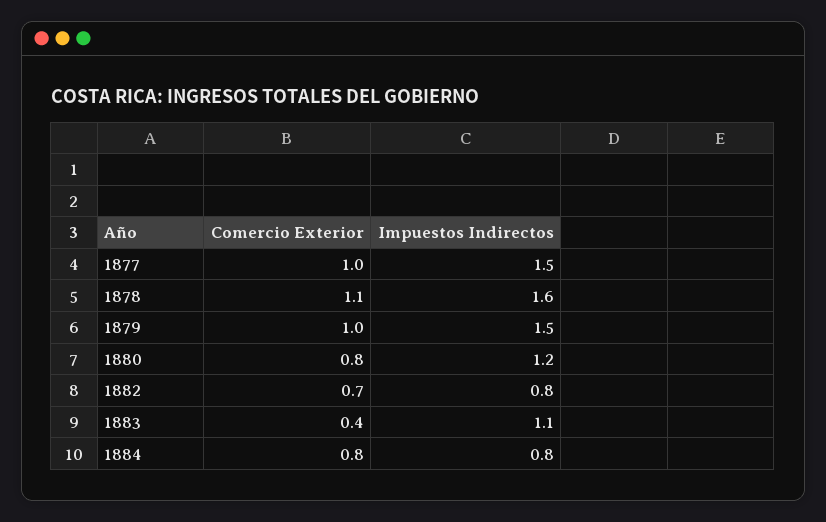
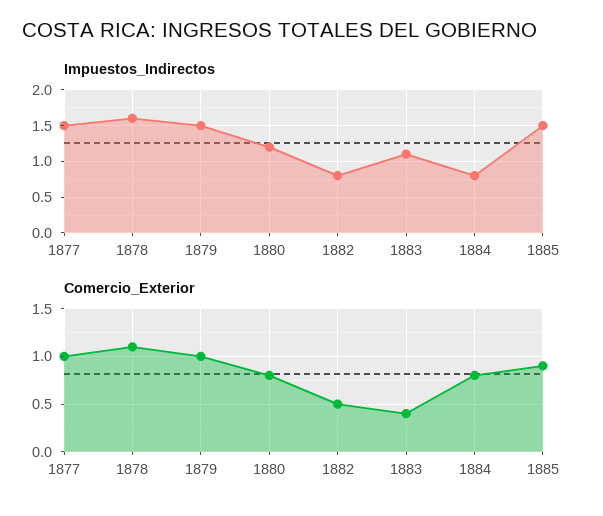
Comercio Exterior, 1882: 0.7 -> 0.5
Impuestos Indirectos, 1885: none -> 1.5
Comercio Exterior, 1885: none -> 0.9

